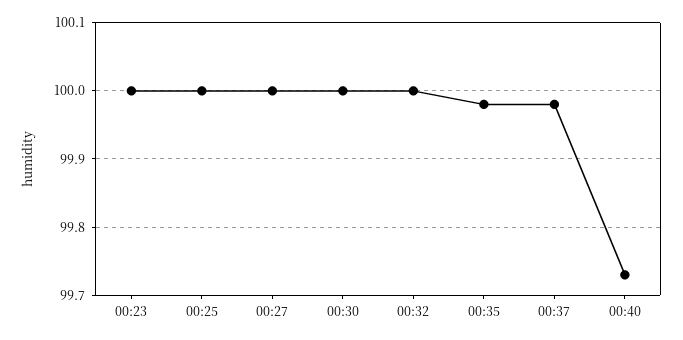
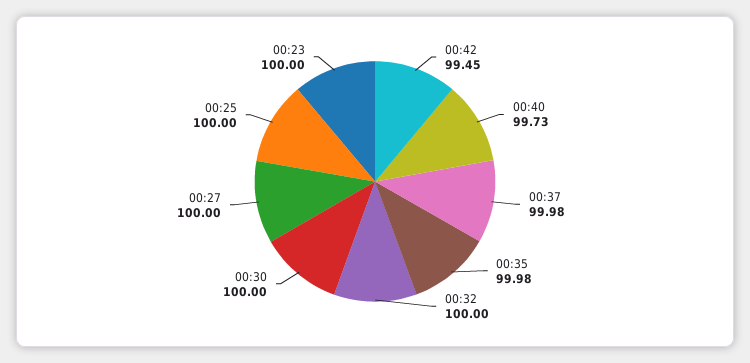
00:42: none -> 99.45

